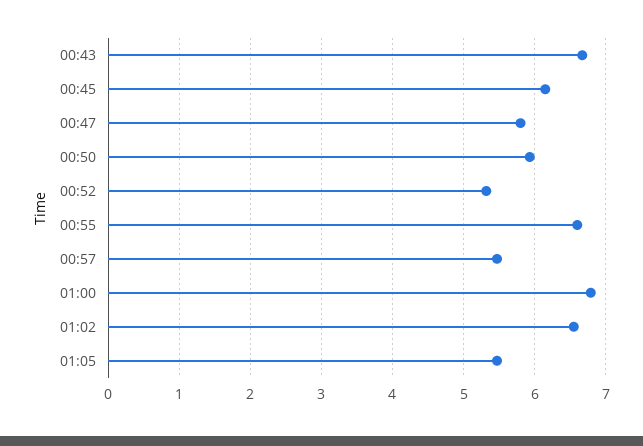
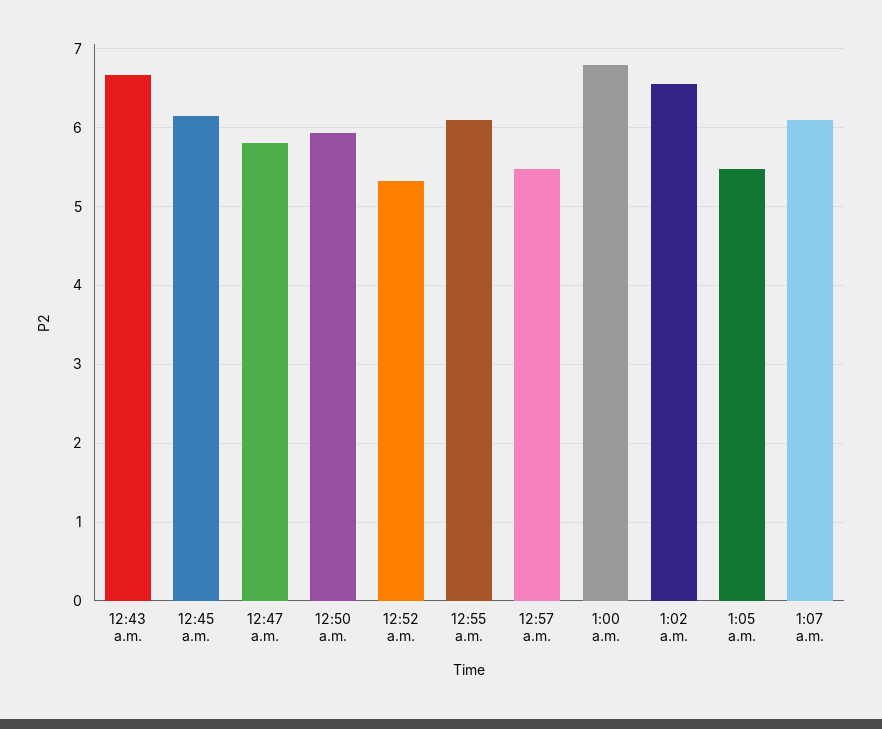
00:55: 6.6 -> 6.1
1:07 a.m.: none -> 6.1

